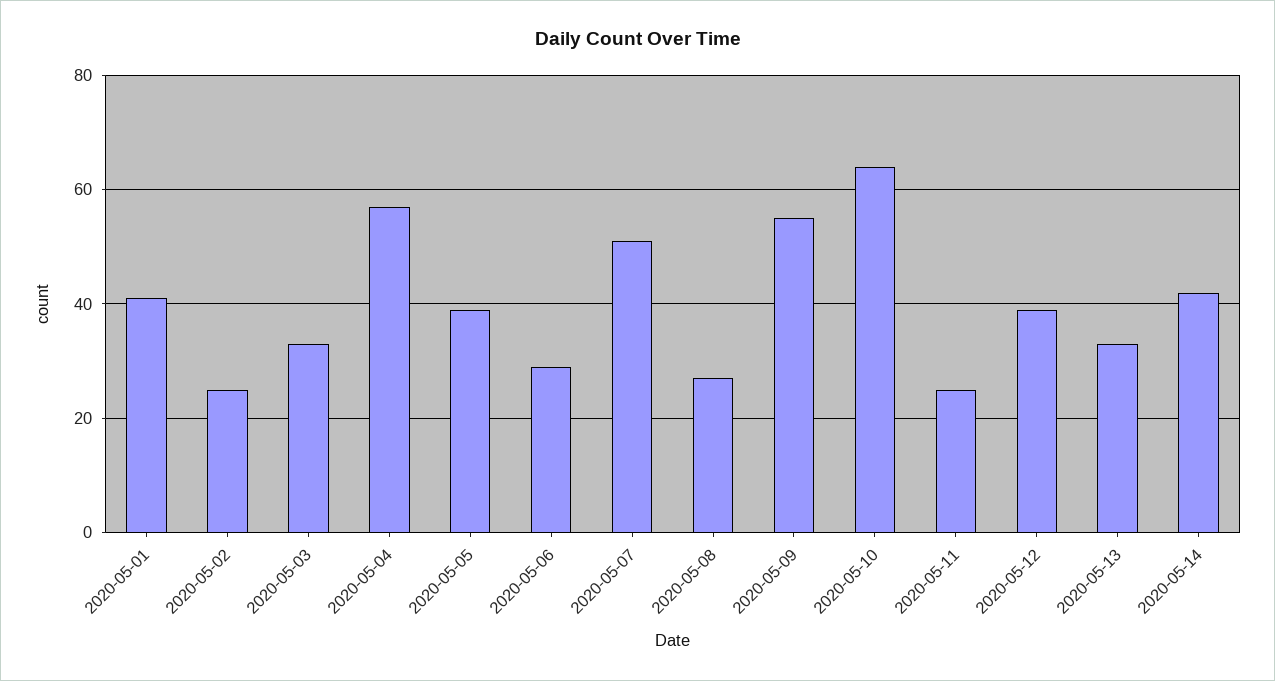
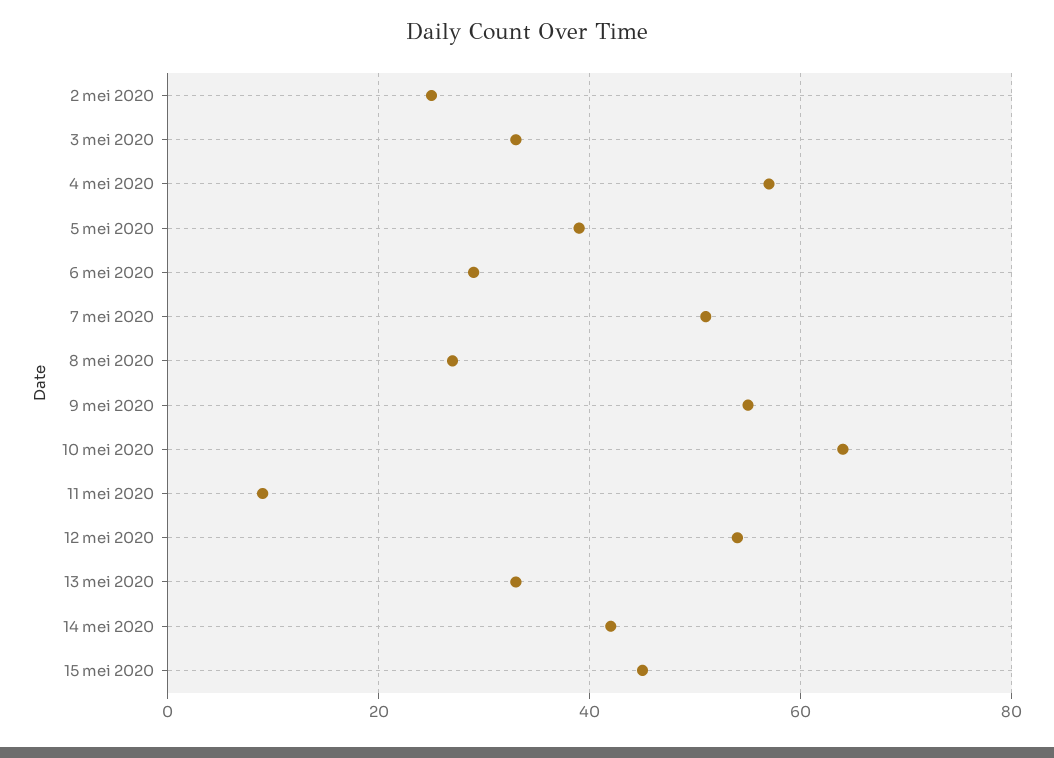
2020-05-01: 40 -> none
2020-05-11: 25 -> 10
2020-05-12: 40 -> 55
15 mei 2020: none -> 45

